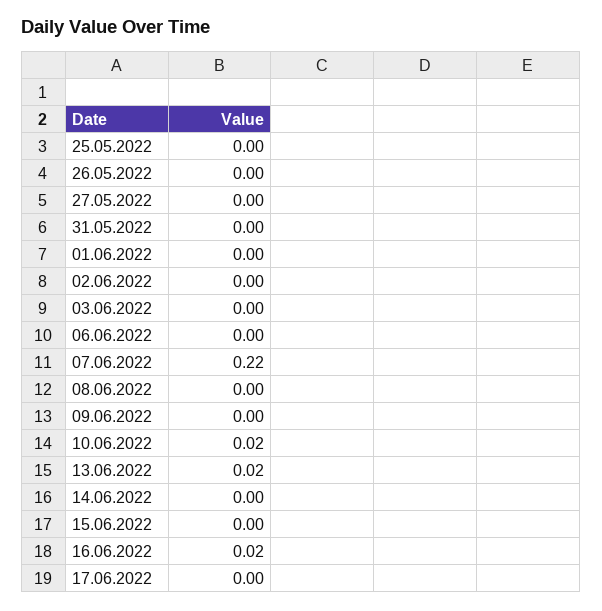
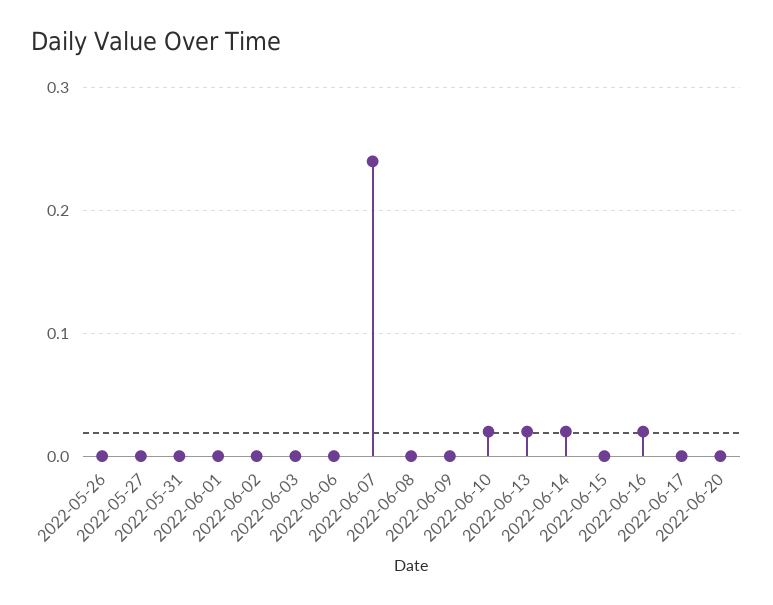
25.05.2022: 0 -> none
07.06.2022: 0.22 -> 0.24
14.06.2022: 0 -> 0.02
2022-06-20: none -> 0

